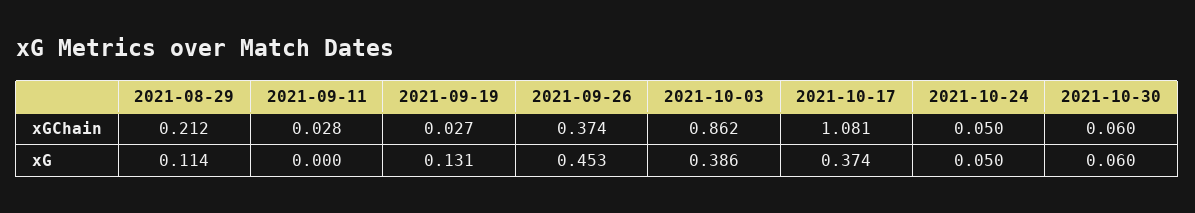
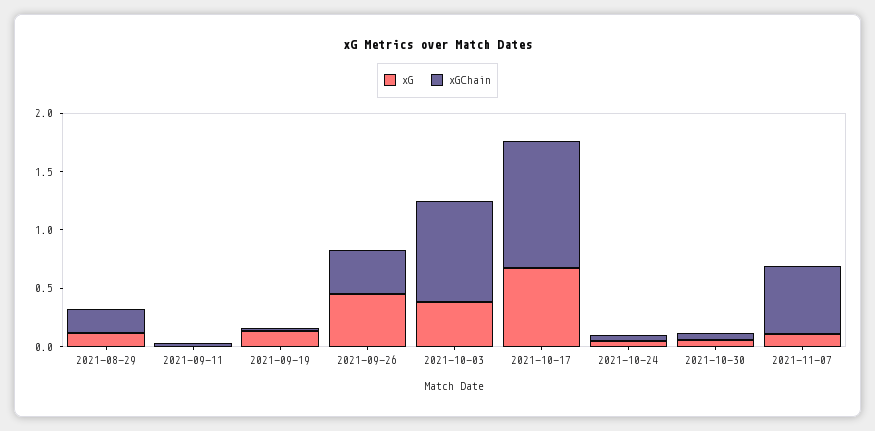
xG, 2021-10-17: 0.374 -> 0.7
xG, 2021-11-07: none -> 0.1
xGChain, 2021-11-07: none -> 0.6

